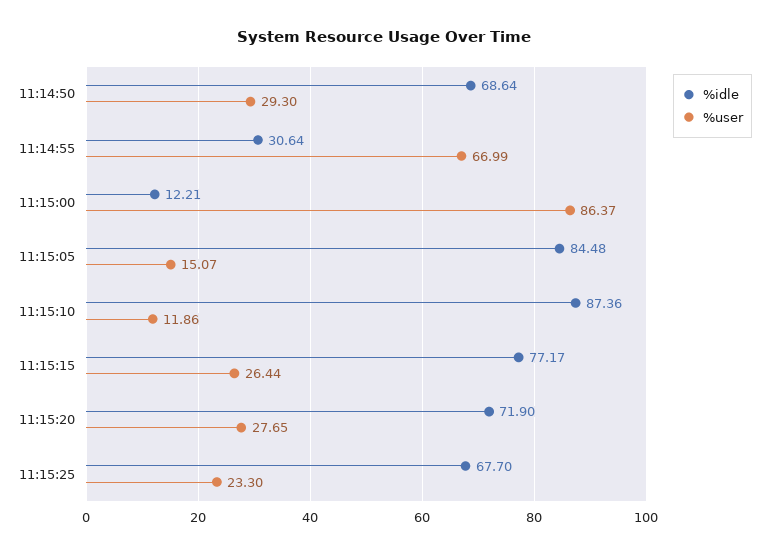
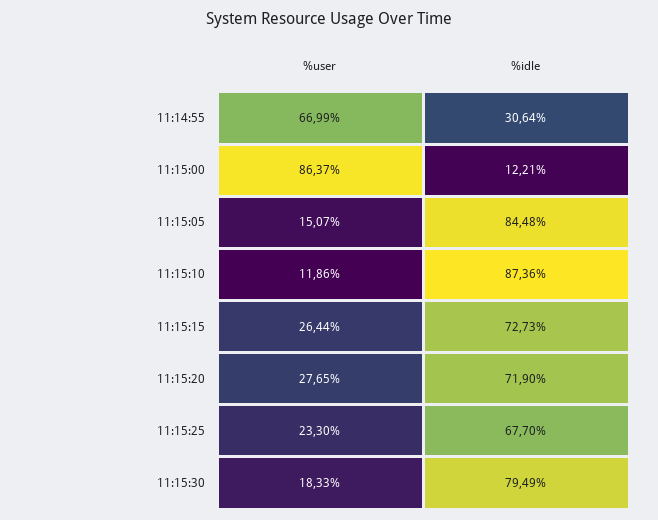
%idle, 11:14:50: 68.64 -> none
%user, 11:14:50: 29.3 -> none
%idle, 11:15:15: 77.17 -> 72.73
%user, 11:15:30: none -> 18.33
%idle, 11:15:30: none -> 79.49

